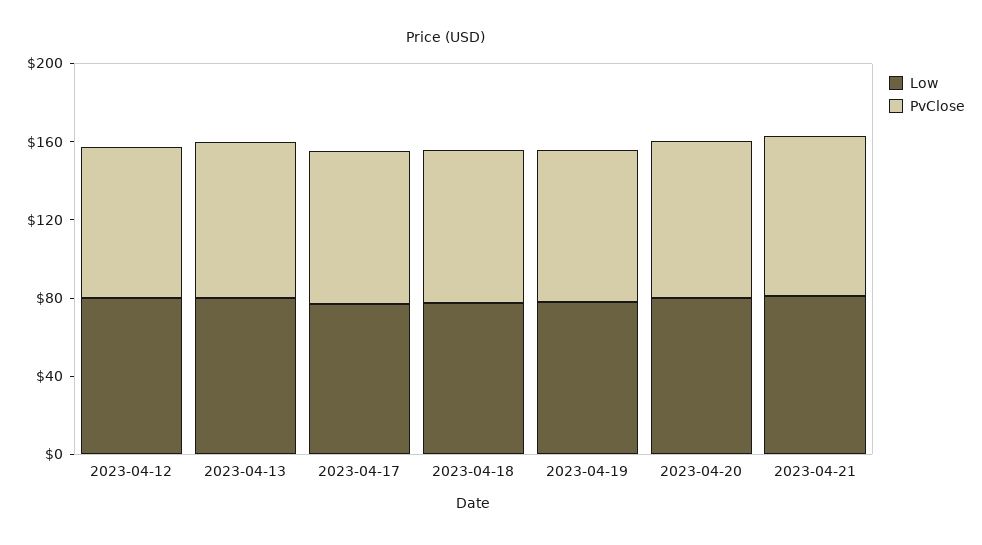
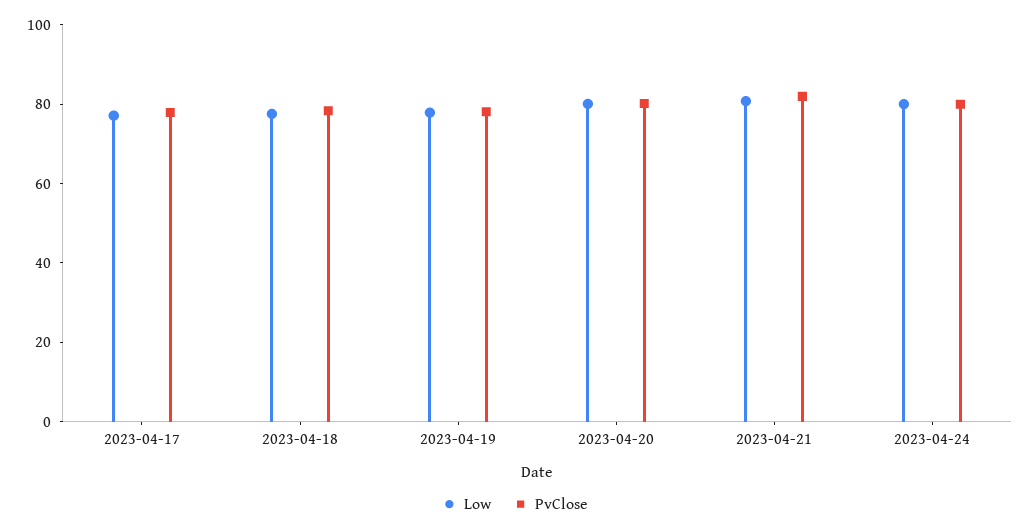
Low, 2023-04-12: 80 -> none
PvClose, 2023-04-12: 80 -> none
Low, 2023-04-13: 80 -> none
PvClose, 2023-04-13: 80 -> none
Low, 2023-04-24: none -> 80
PvClose, 2023-04-24: none -> 80

